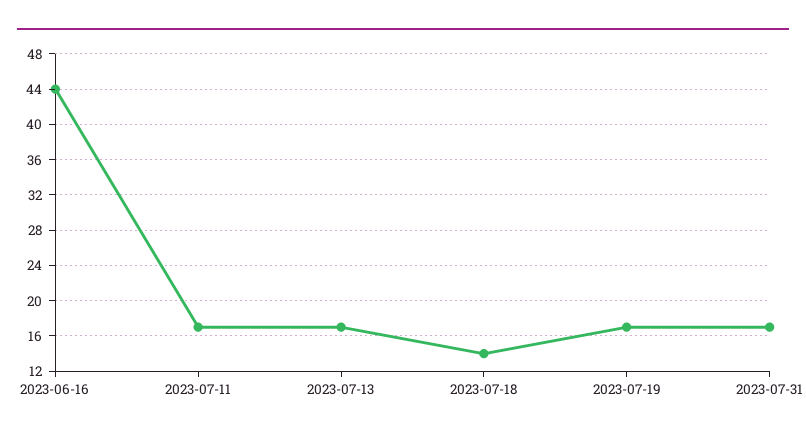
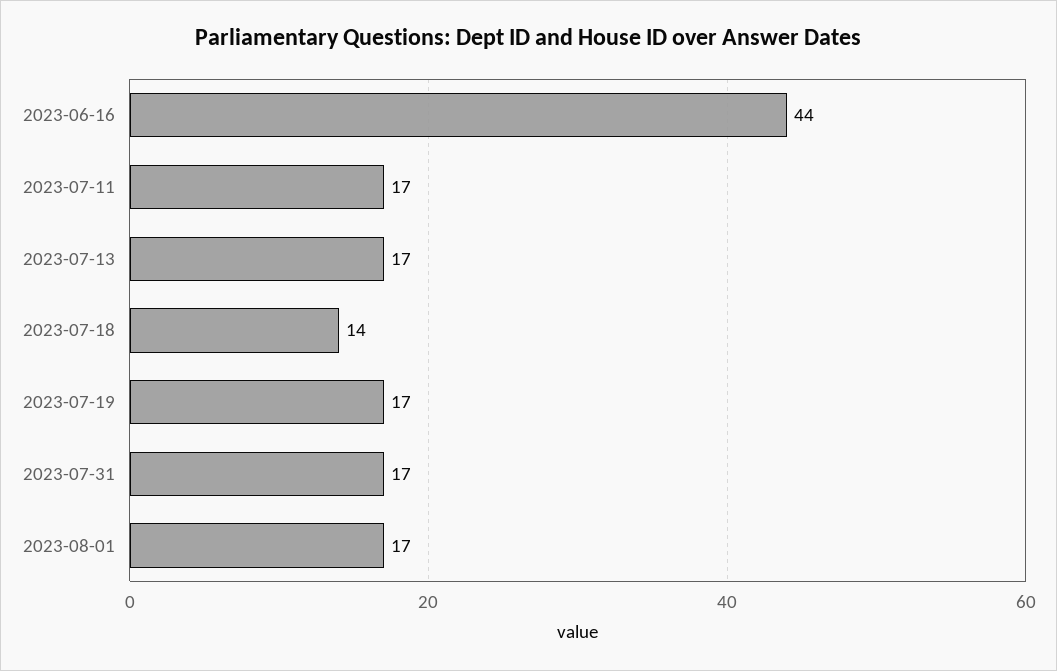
2023-08-01: none -> 17

